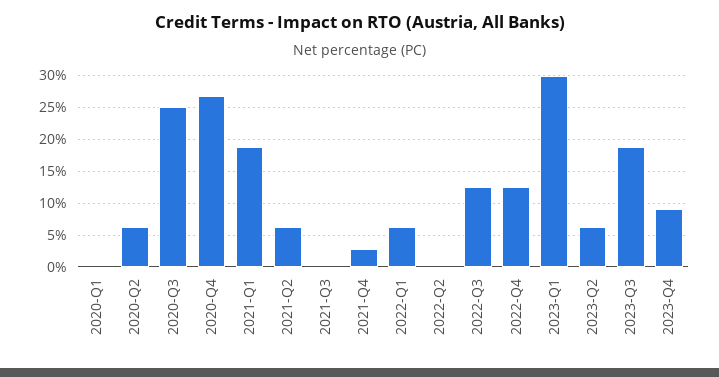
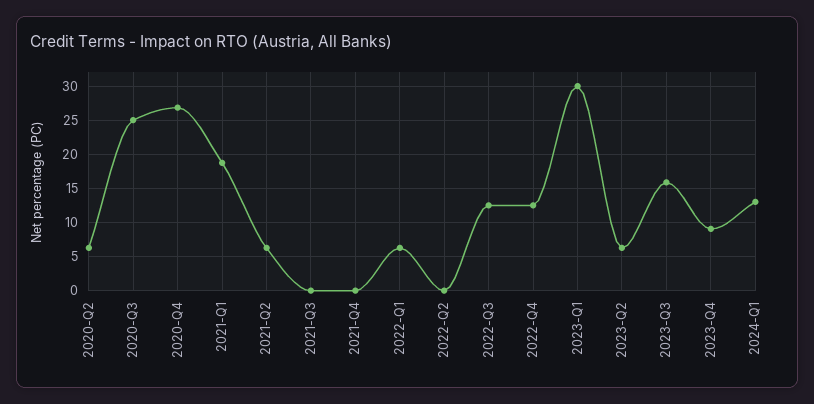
2020-Q1: 0 -> none
2021-Q4: 3 -> 0
2023-Q3: 19 -> 16
2024-Q1: none -> 13

